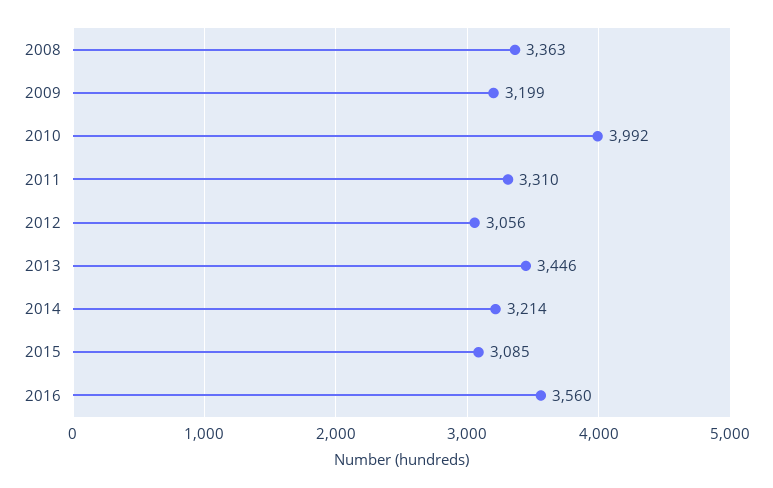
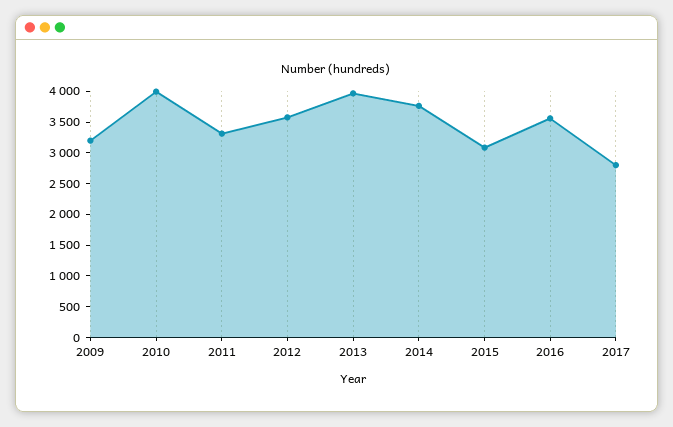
2008: 3363 -> none
2012: 3056 -> 3500
2013: 3446 -> 4000
2014: 3214 -> 3750
2017: none -> 2750

